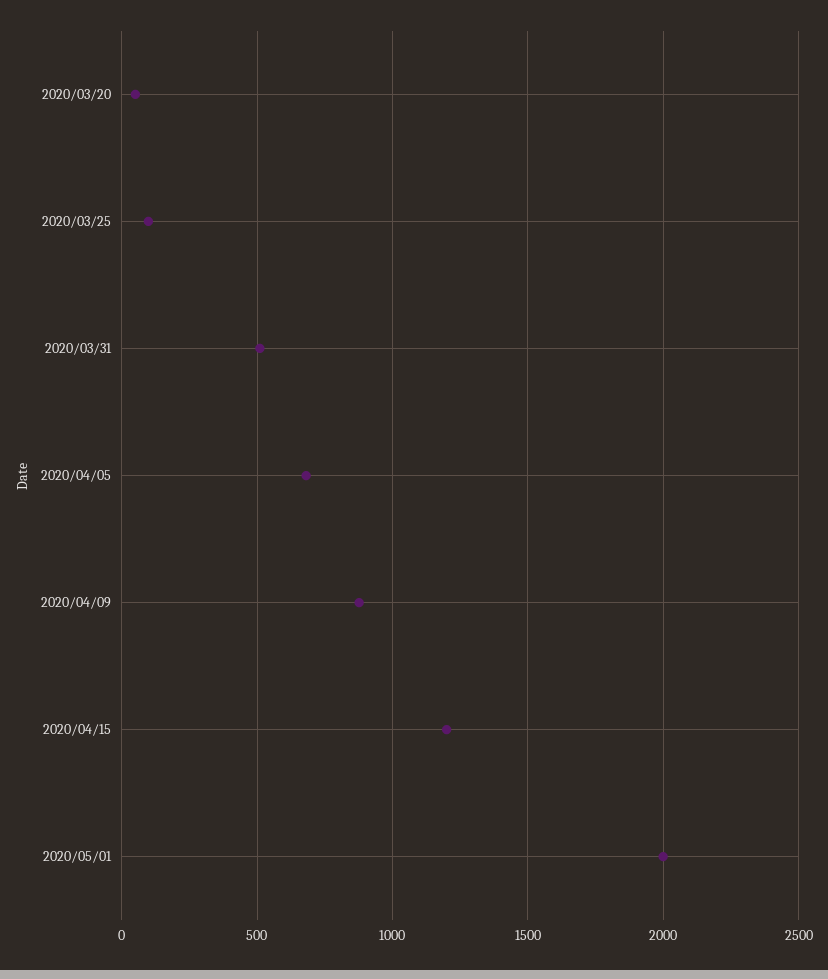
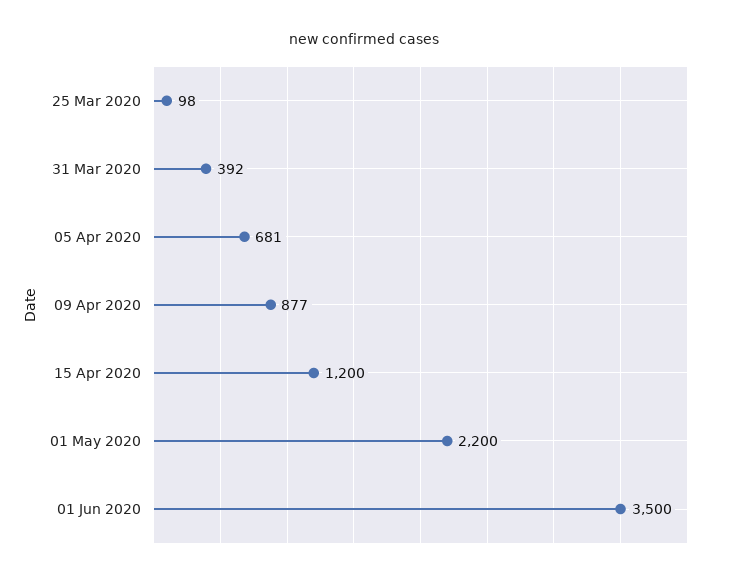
2020/03/20: 50 -> none
2020/03/31: 500 -> 392
2020/05/01: 2000 -> 2200
01 Jun 2020: none -> 3500

